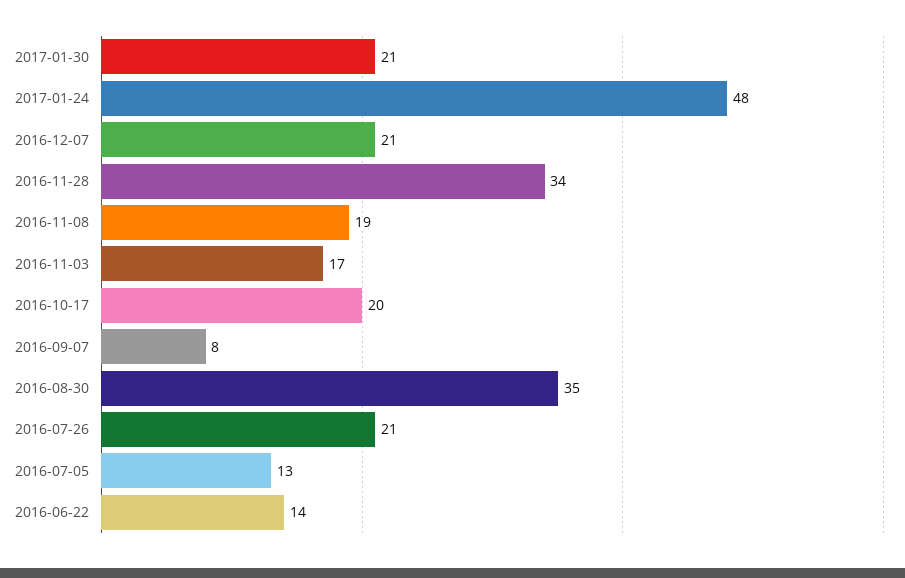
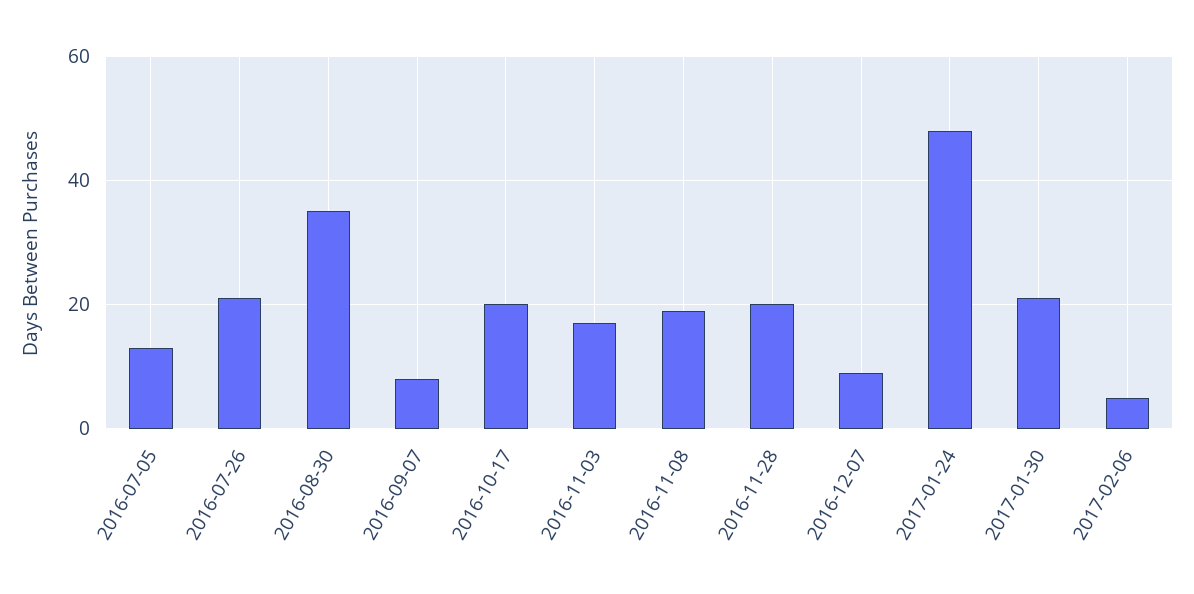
2016-12-07: 21 -> 10
2016-11-28: 34 -> 20
2016-06-22: 14 -> none
2017-02-06: none -> 5

